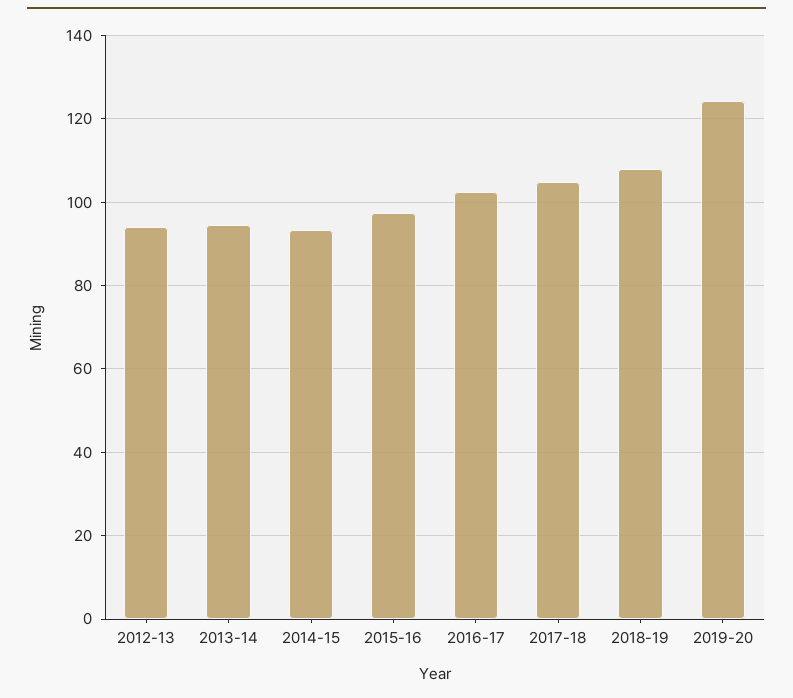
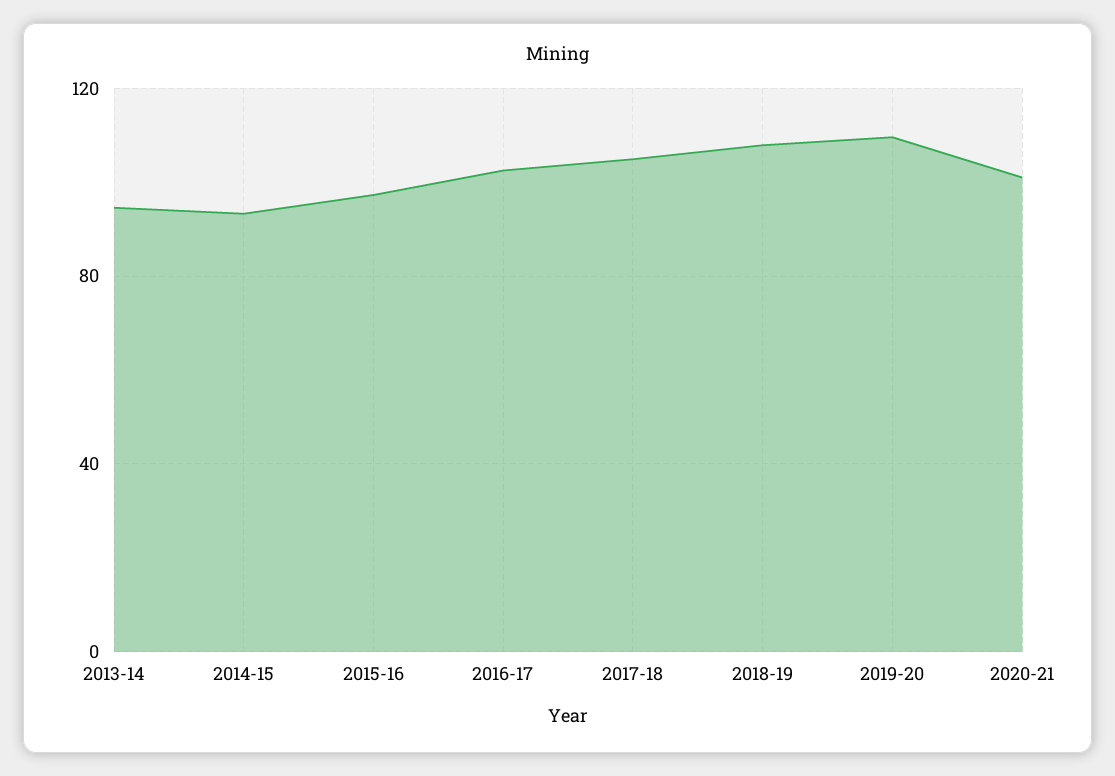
2012-13: 94 -> none
2019-20: 124 -> 110
2020-21: none -> 100

